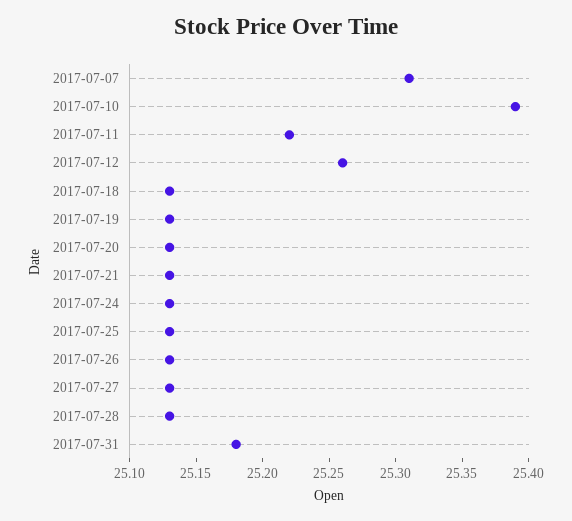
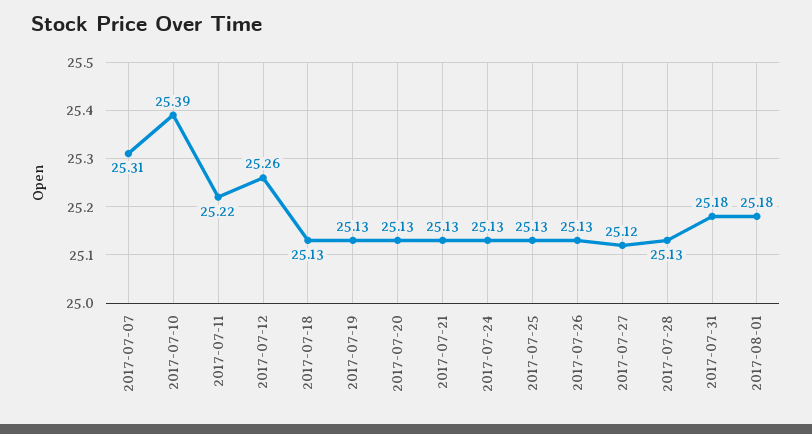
2017-07-27: 25.13 -> 25.12
2017-08-01: none -> 25.18

